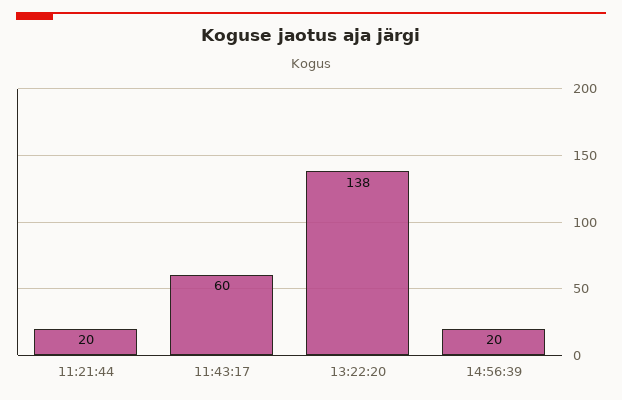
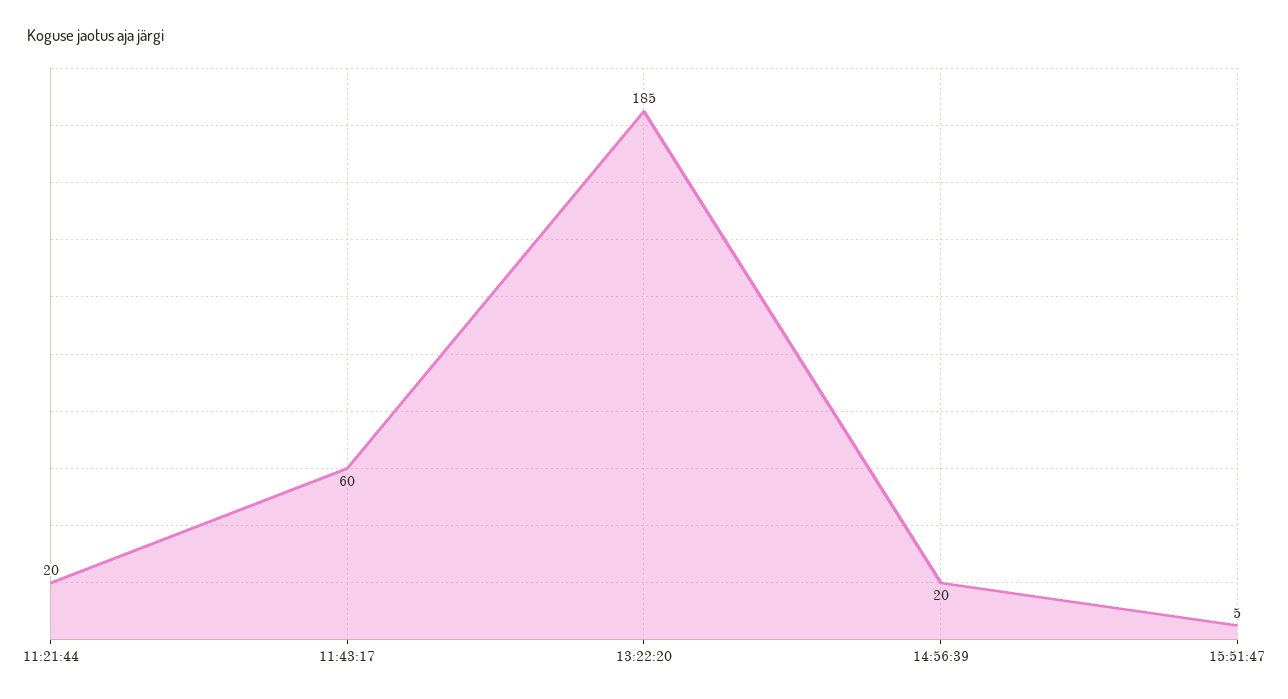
13:22:20: 138 -> 185
15:51:47: none -> 5

